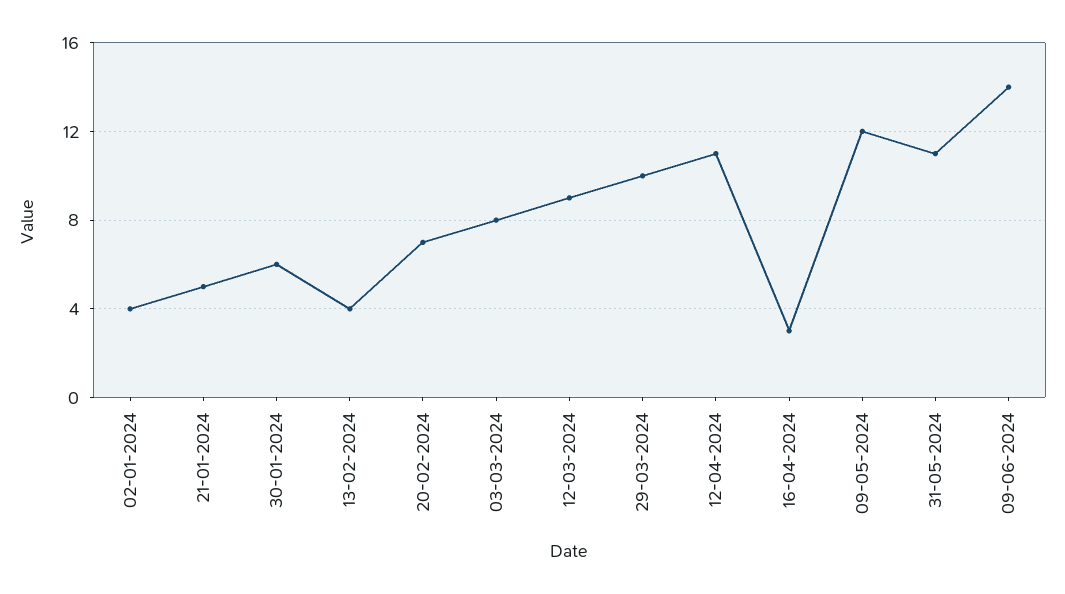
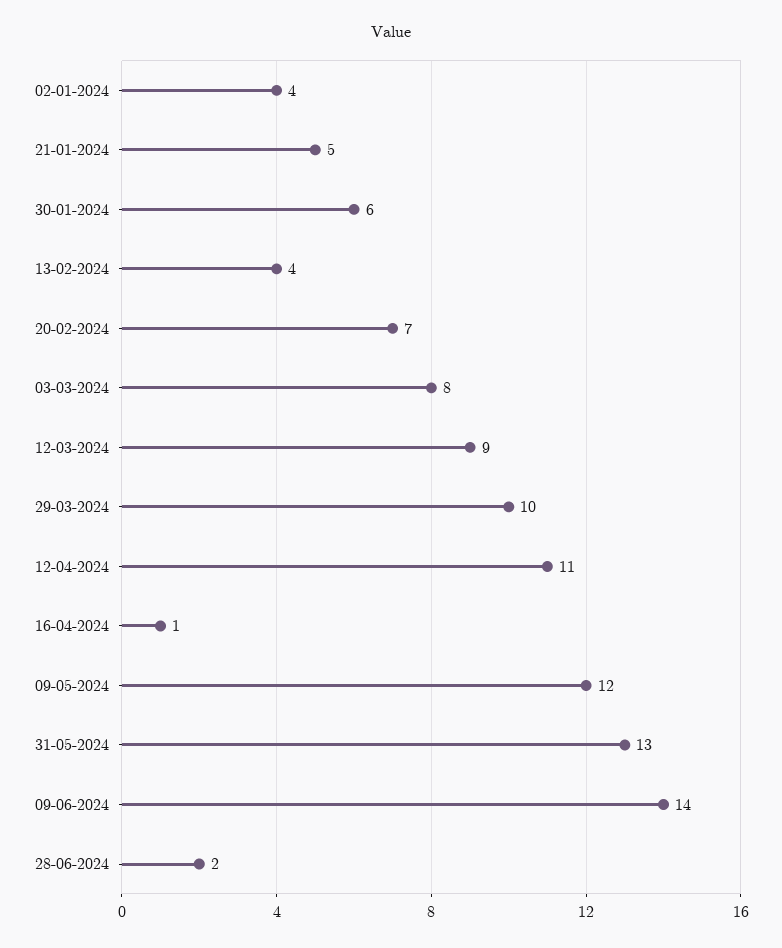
16-04-2024: 3 -> 1
31-05-2024: 11 -> 13
28-06-2024: none -> 2

